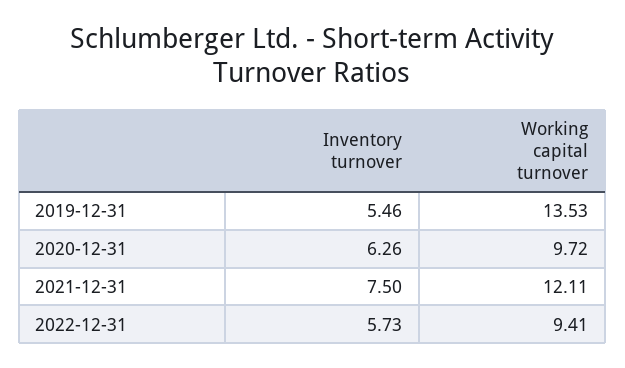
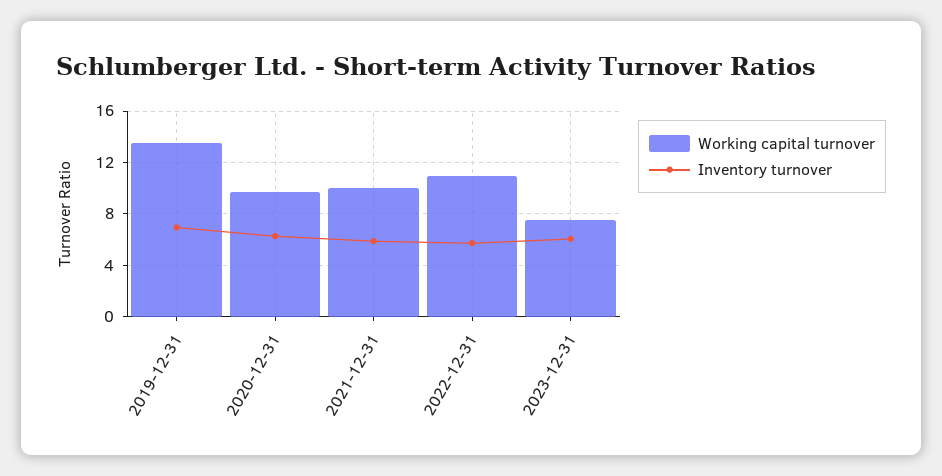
Inventory turnover, 2019-12-31: 5.46 -> 7
Inventory turnover, 2021-12-31: 7.5 -> 6
Working capital turnover, 2021-12-31: 12.11 -> 10
Working capital turnover, 2022-12-31: 9.41 -> 11
Working capital turnover, 2023-12-31: none -> 7.5
Inventory turnover, 2023-12-31: none -> 6

